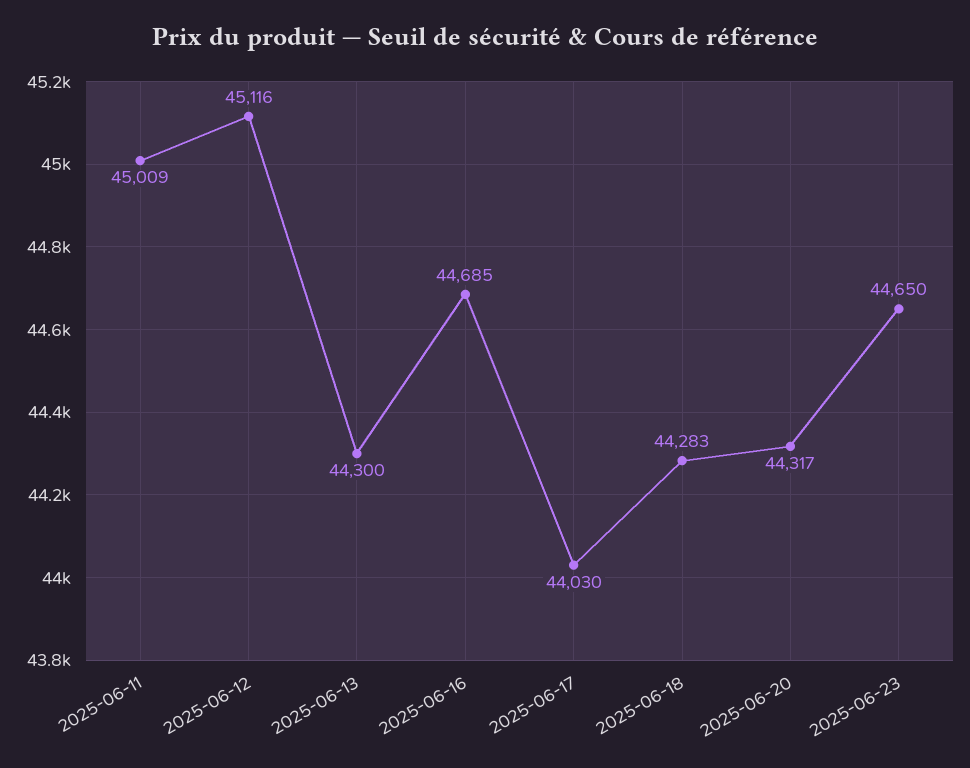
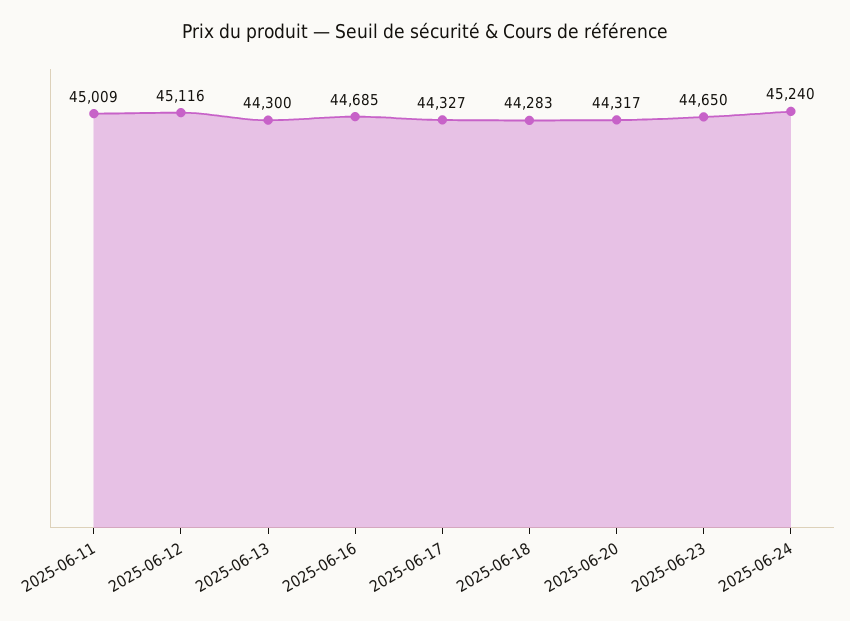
2025-06-17: 44030 -> 44327
2025-06-24: none -> 45240

